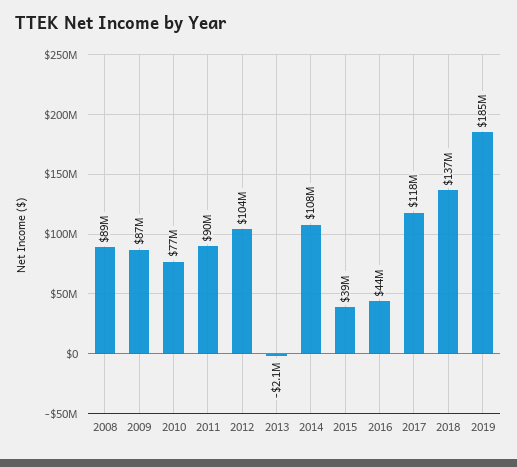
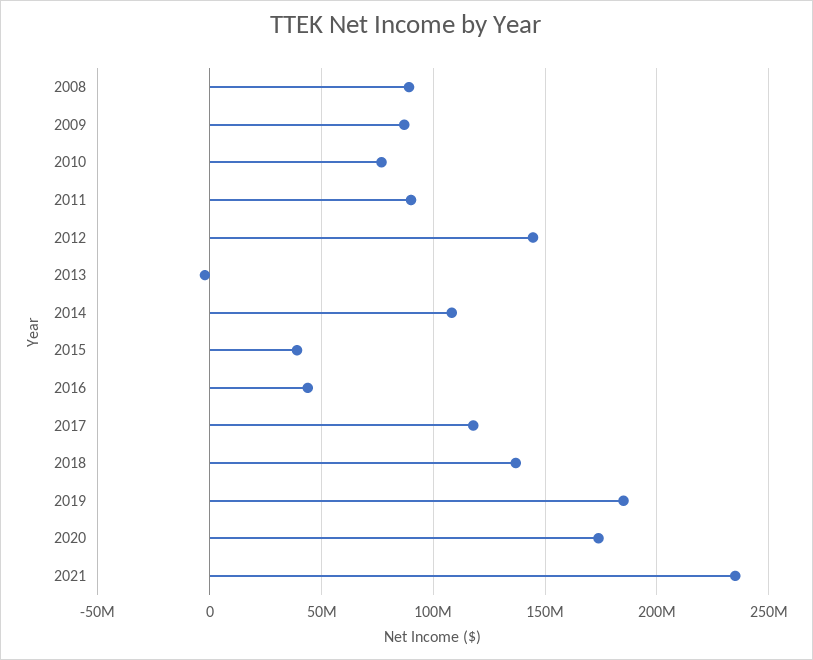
2012: 104000000 -> 145000000
2020: none -> 175000000
2021: none -> 235000000

